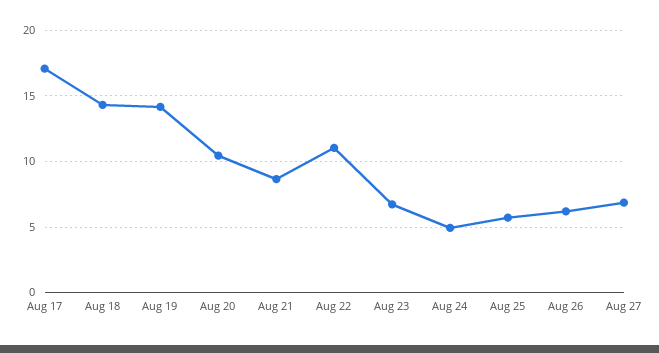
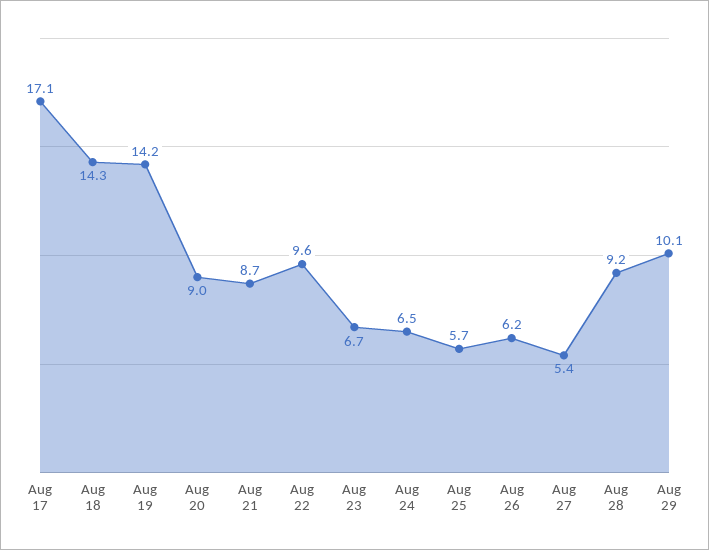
Aug 20: 10.5 -> 9
Aug 22: 11 -> 9.6
Aug 24: 5 -> 6.5
Aug 27: 7 -> 5.4
Aug 28: none -> 9.2
Aug 29: none -> 10.1

